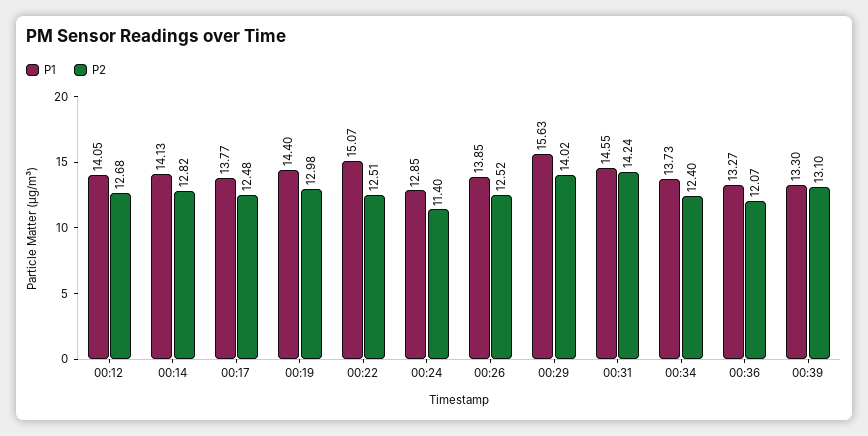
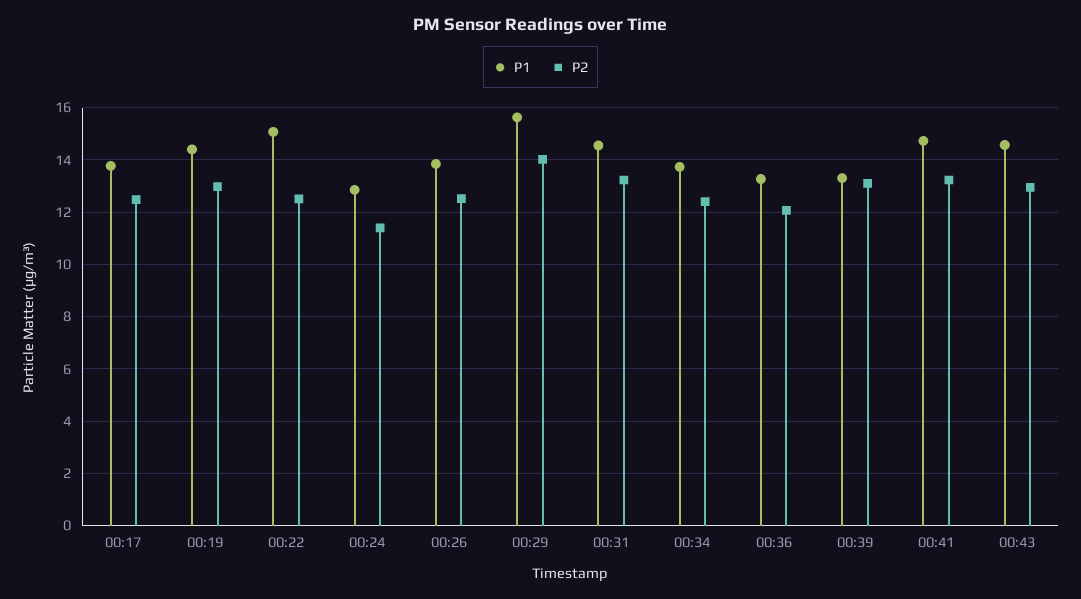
P1, 00:12: 14.05 -> none
P2, 00:12: 12.68 -> none
P1, 00:14: 14.13 -> none
P2, 00:14: 12.82 -> none
P2, 00:31: 14.24 -> 13.25
P1, 00:41: none -> 14.75
P2, 00:41: none -> 13.25
P1, 00:43: none -> 14.5
P2, 00:43: none -> 13

